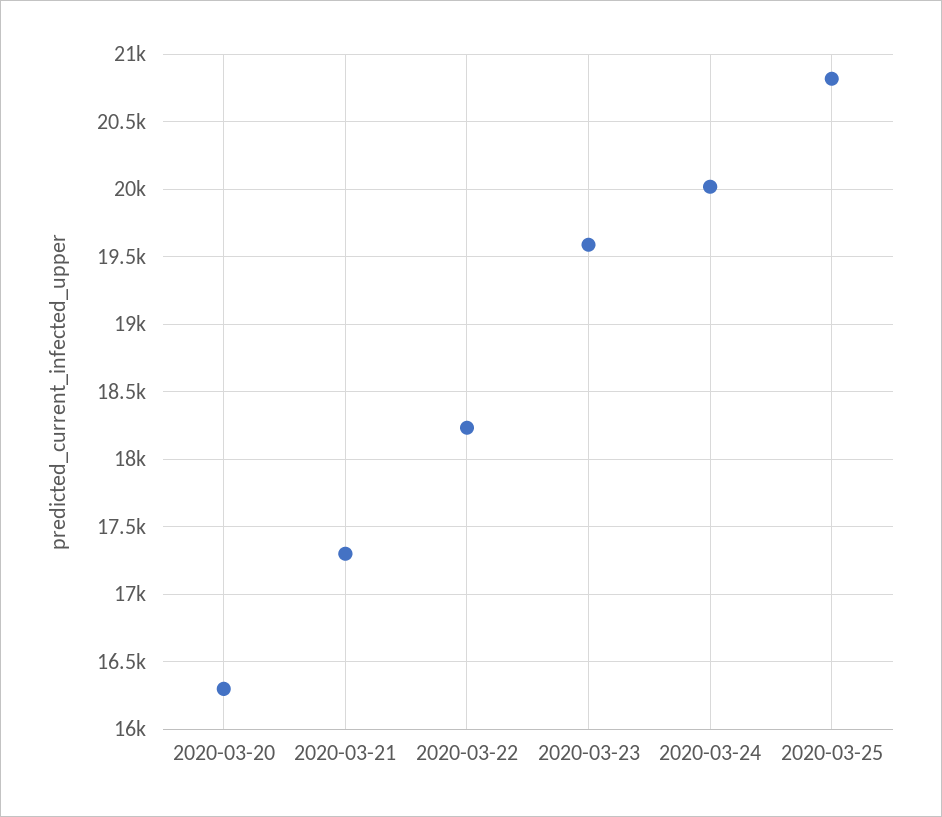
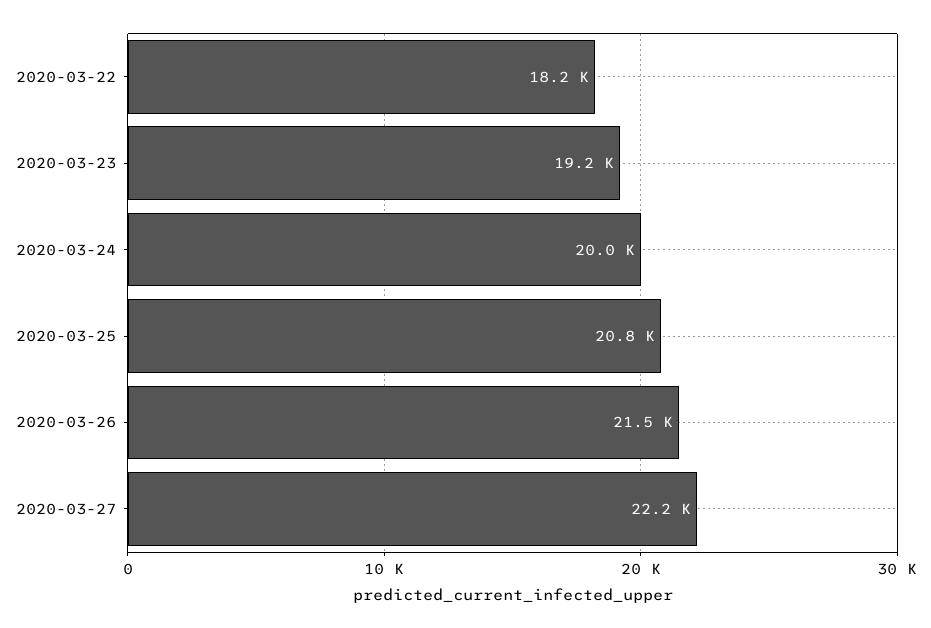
2020-03-20: 16300 -> none
2020-03-21: 17300 -> none
2020-03-23: 19600 -> 19200
2020-03-26: none -> 21500
2020-03-27: none -> 22200

